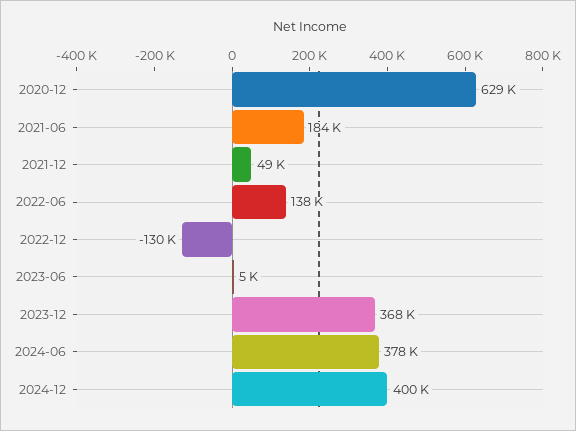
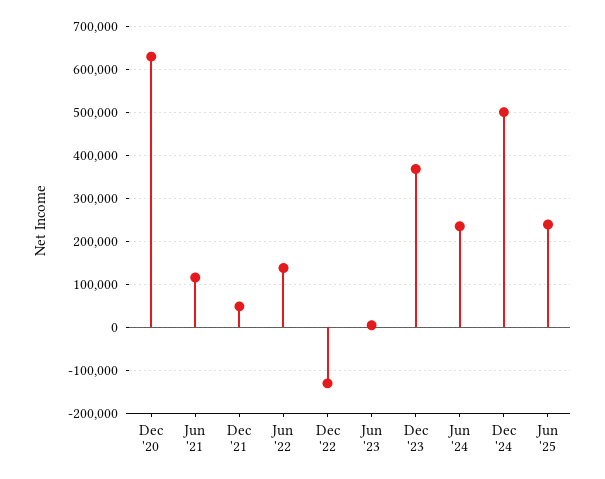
2021-06: 184000 -> 120000
2024-06: 378000 -> 240000
2024-12: 400000 -> 500000
Jun '25: none -> 240000

